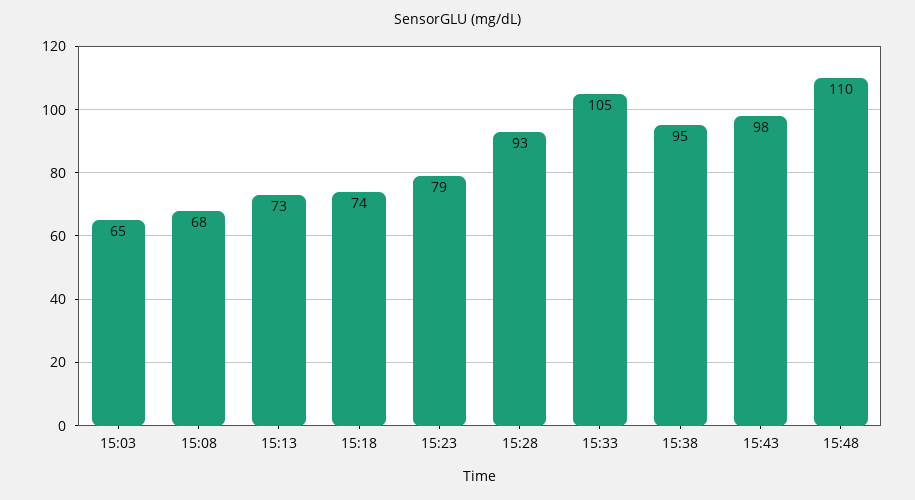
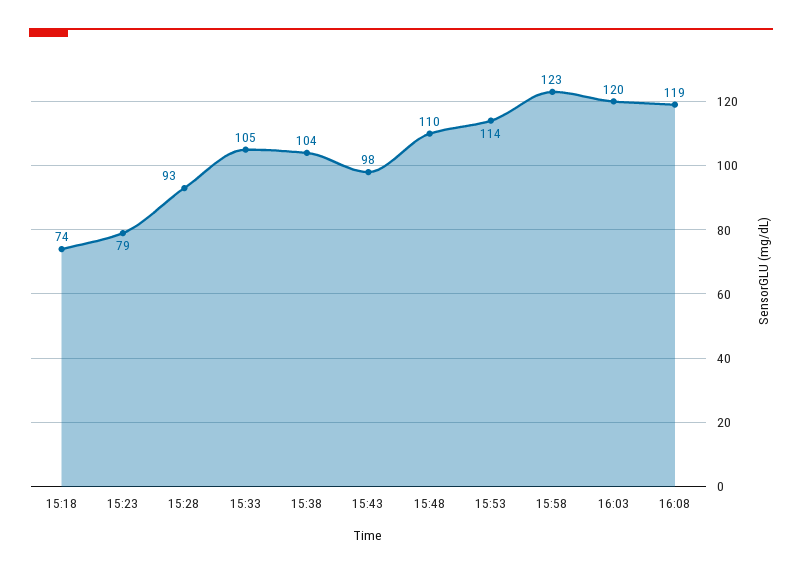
15:03: 65 -> none
15:08: 68 -> none
15:13: 73 -> none
15:38: 95 -> 104
15:53: none -> 114
15:58: none -> 123
16:03: none -> 120
16:08: none -> 119

